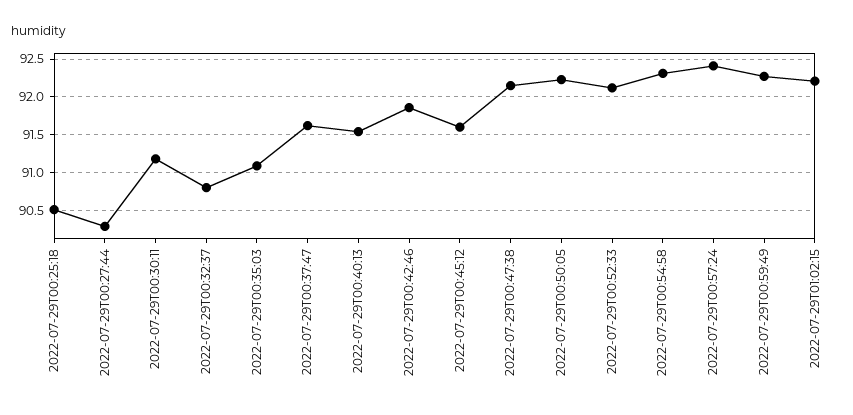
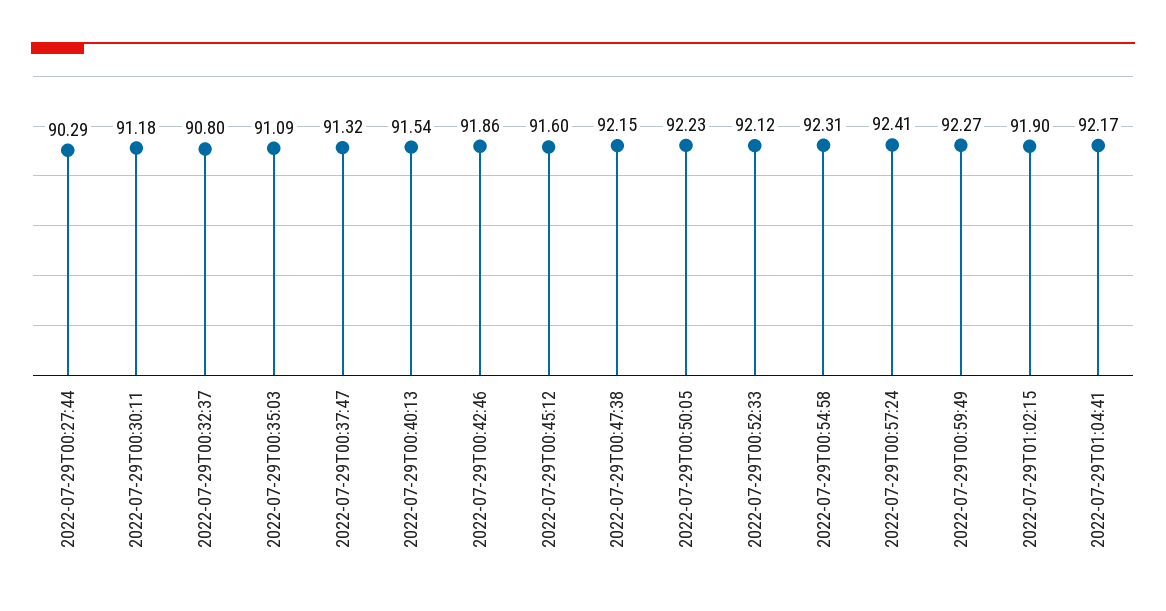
2022-07-29T00:25:18: 90.5 -> none
2022-07-29T00:37:47: 91.6 -> 91.32
2022-07-29T01:02:15: 92.2 -> 91.9
2022-07-29T01:04:41: none -> 92.17

